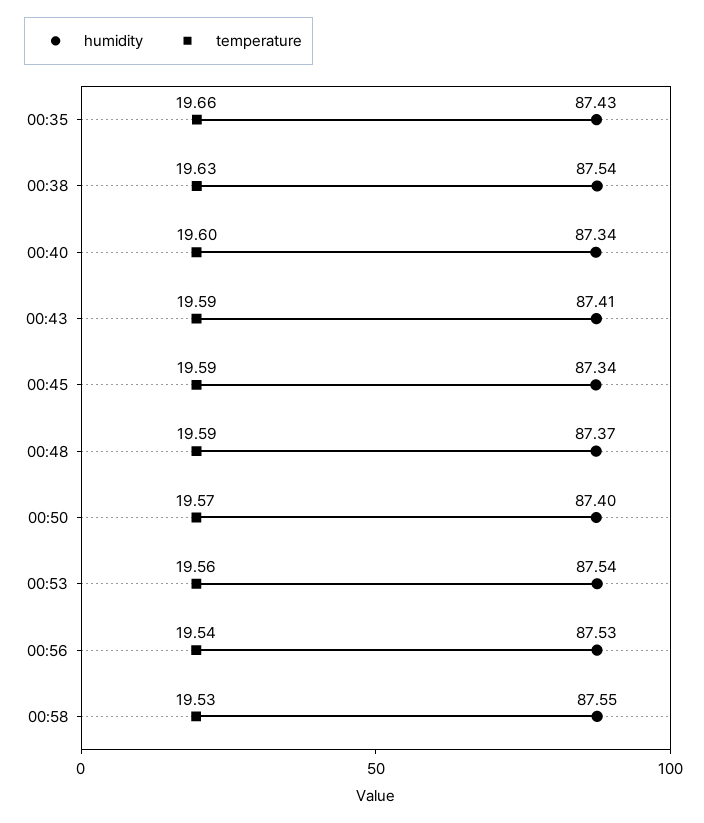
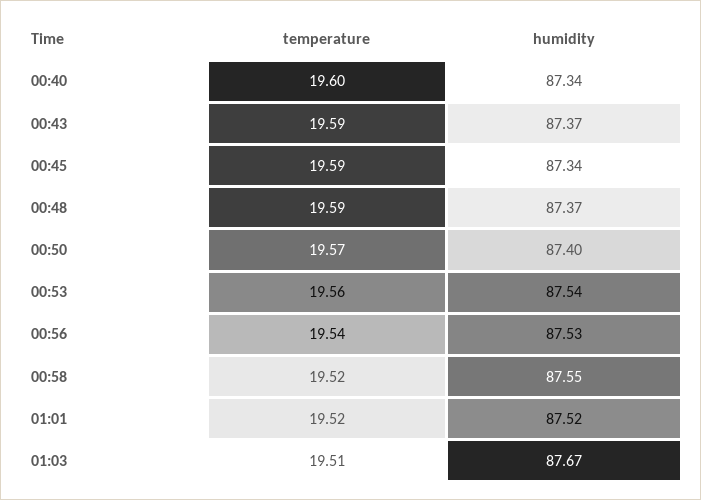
humidity, 00:35: 87.43 -> none
temperature, 00:35: 19.66 -> none
humidity, 00:38: 87.54 -> none
temperature, 00:38: 19.63 -> none
humidity, 00:43: 87.41 -> 87.37
temperature, 00:58: 19.53 -> 19.52
temperature, 01:01: none -> 19.52
humidity, 01:01: none -> 87.52
temperature, 01:03: none -> 19.51
humidity, 01:03: none -> 87.67

